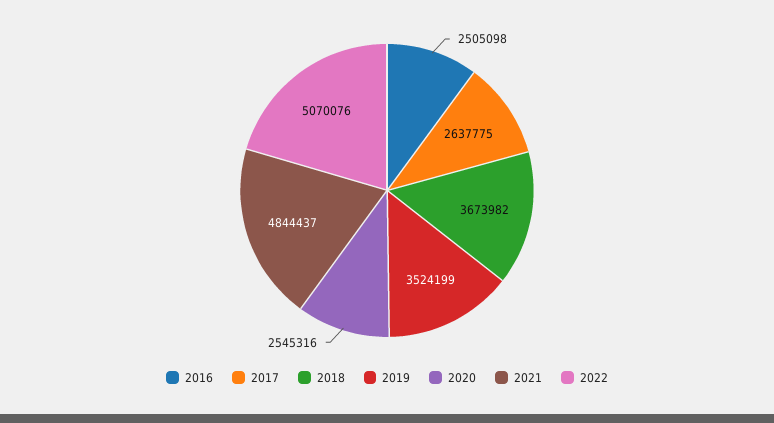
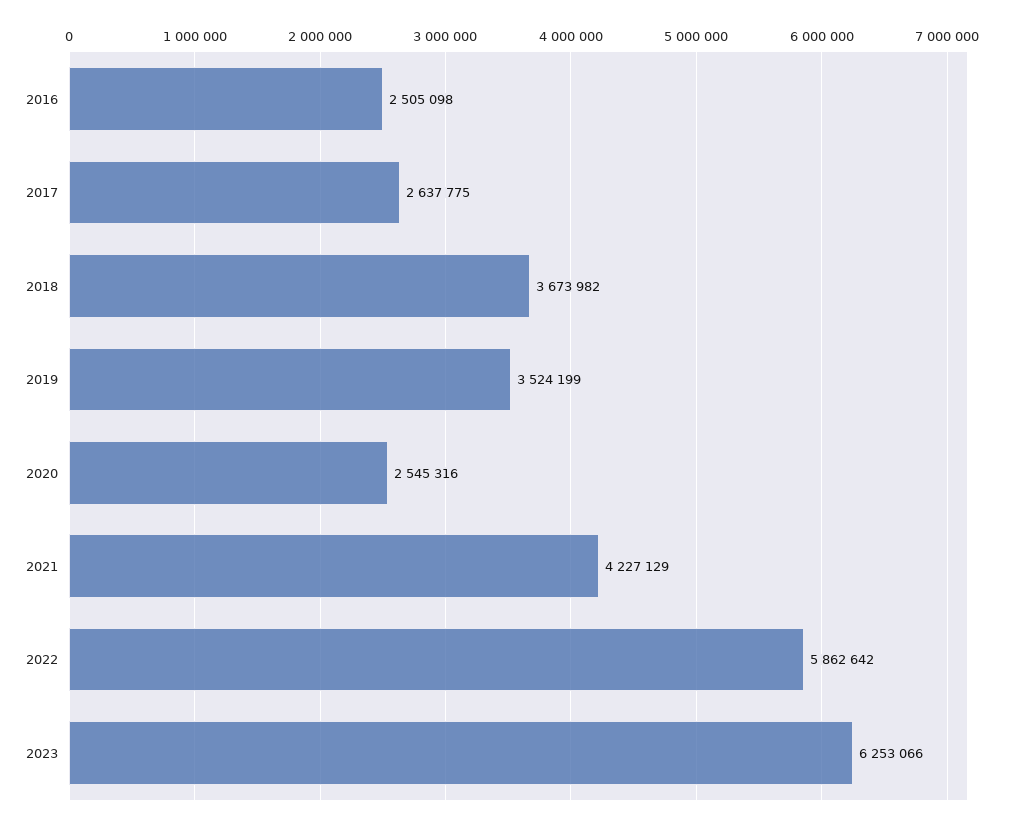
2021: 4844437 -> 4227129
2022: 5070076 -> 5862642
2023: none -> 6253066

